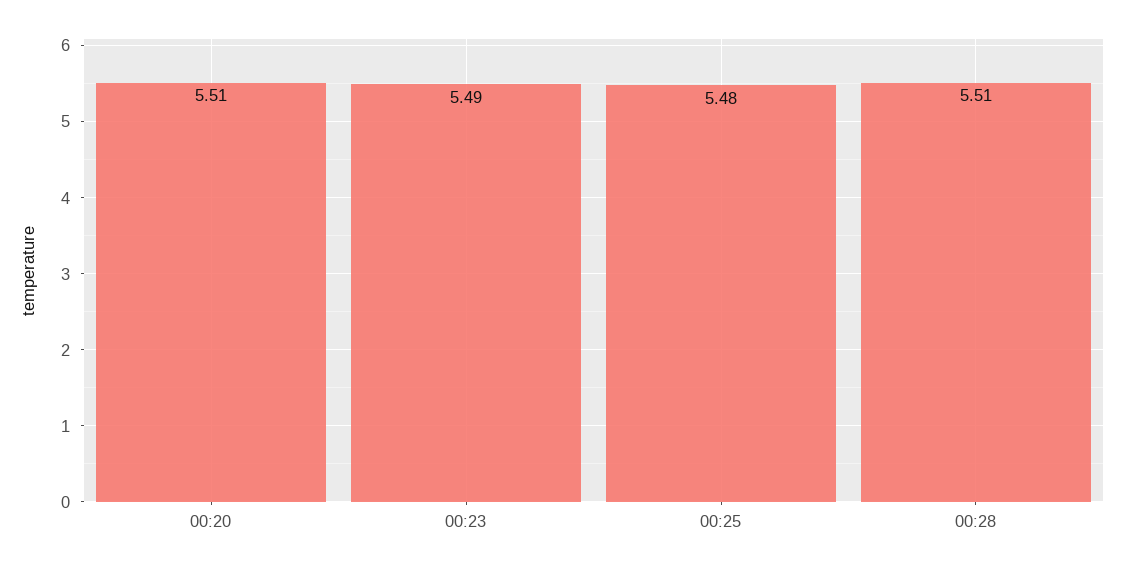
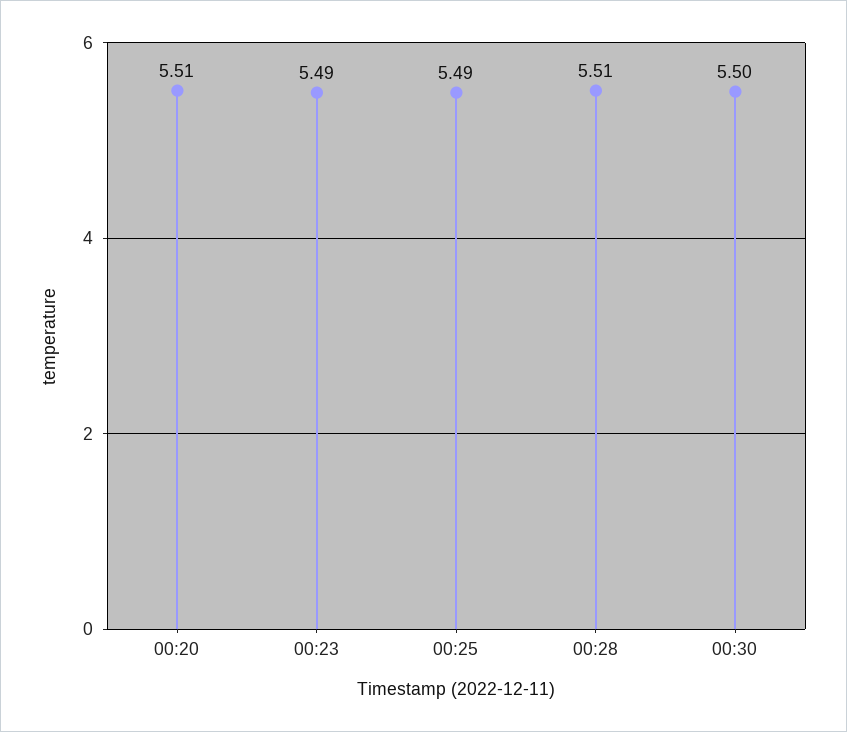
00:25: 5.48 -> 5.49
00:30: none -> 5.5

